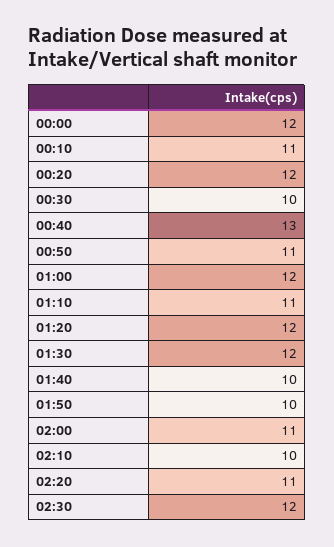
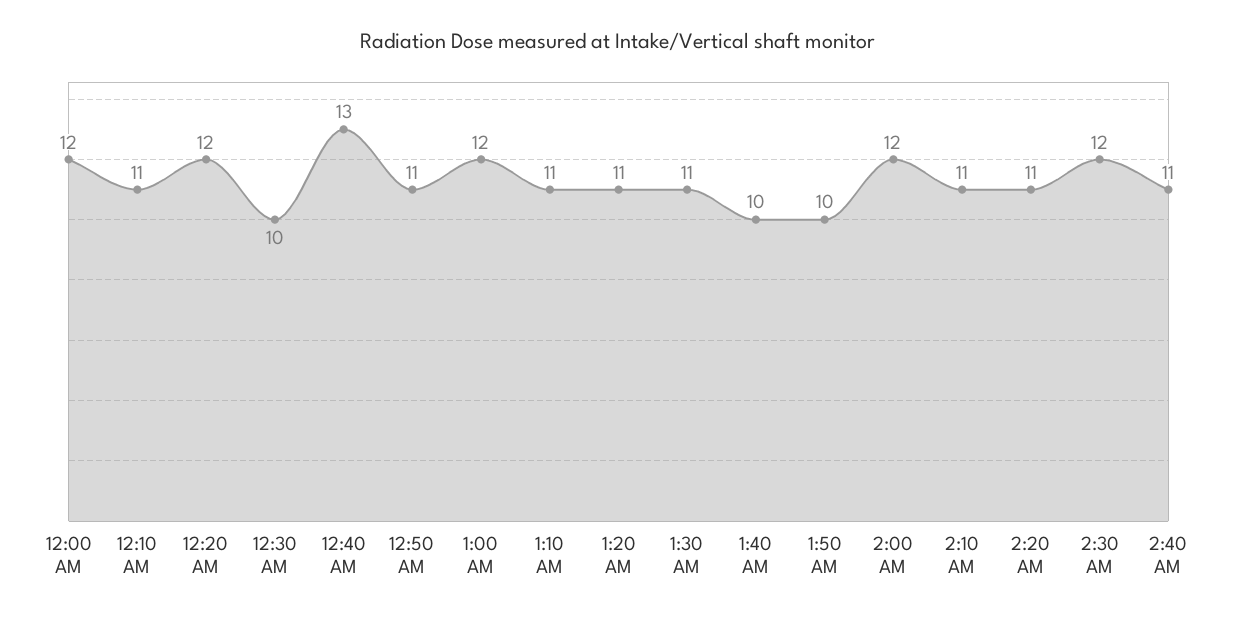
01:20: 12 -> 11
01:30: 12 -> 11
02:00: 11 -> 12
02:10: 10 -> 11
2:40 AM: none -> 11

